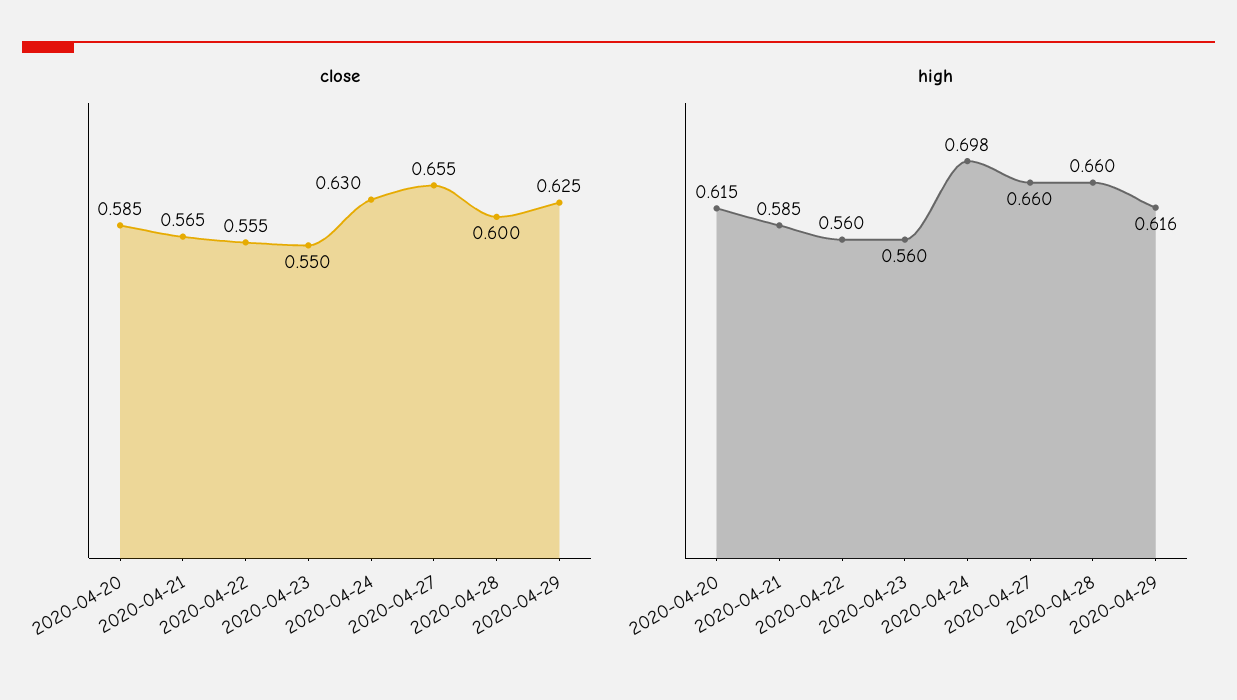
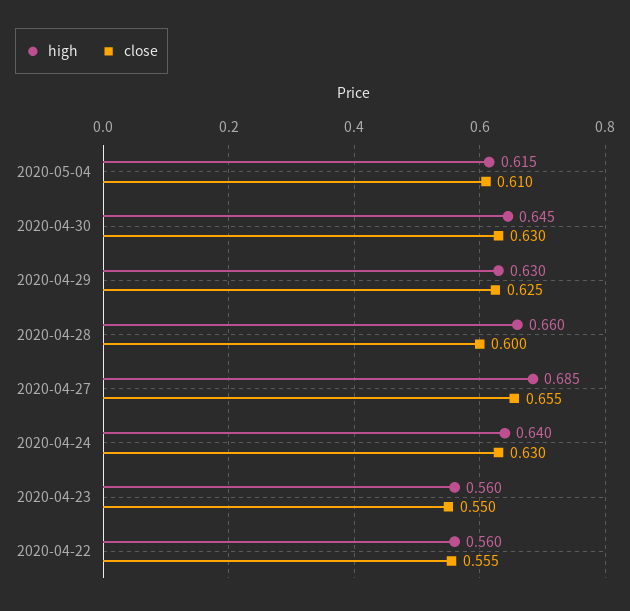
close, 2020-04-20: 0.585 -> none
close, 2020-04-21: 0.565 -> none
high, 2020-04-20: 0.615 -> none
high, 2020-04-21: 0.585 -> none
high, 2020-04-24: 0.698 -> 0.64
high, 2020-04-27: 0.66 -> 0.685
high, 2020-04-29: 0.616 -> 0.63
high, 2020-05-04: none -> 0.615
close, 2020-05-04: none -> 0.61
high, 2020-04-30: none -> 0.645
close, 2020-04-30: none -> 0.63

